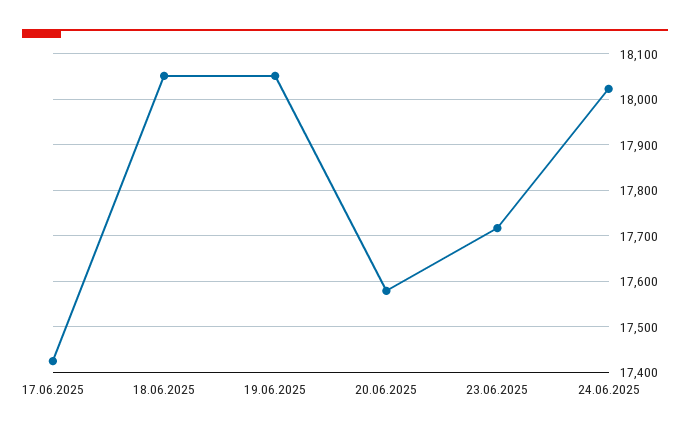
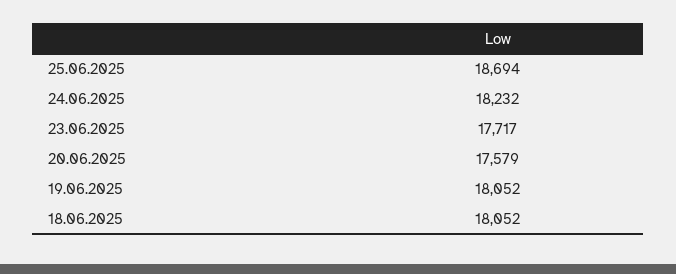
17.06.2025: 17420 -> none
24.06.2025: 18020 -> 18232
25.06.2025: none -> 18694

